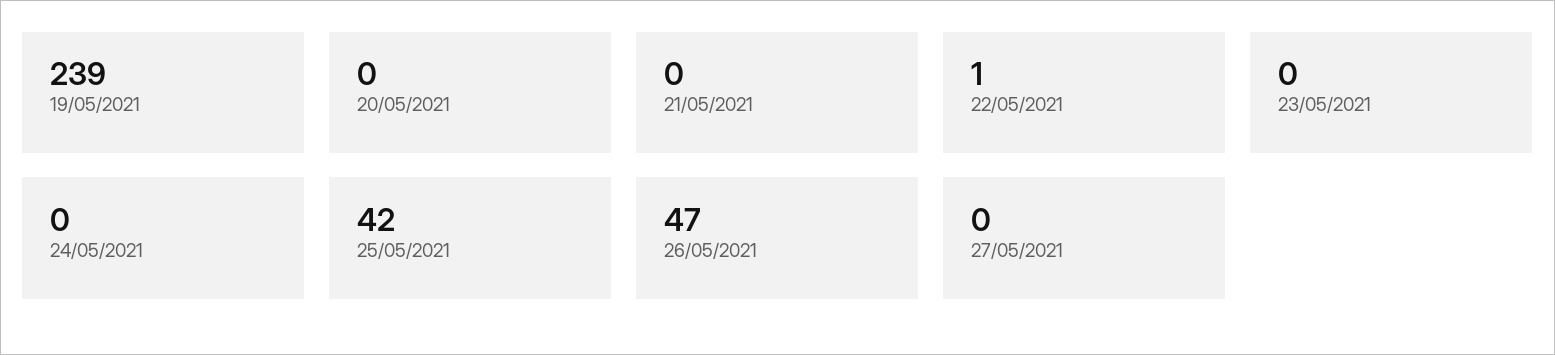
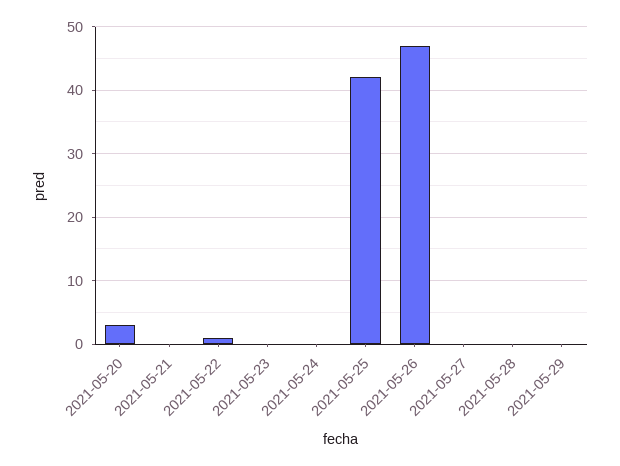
19/05/2021: 239 -> none
20/05/2021: 0 -> 3
2021-05-28: none -> 0
2021-05-29: none -> 0

